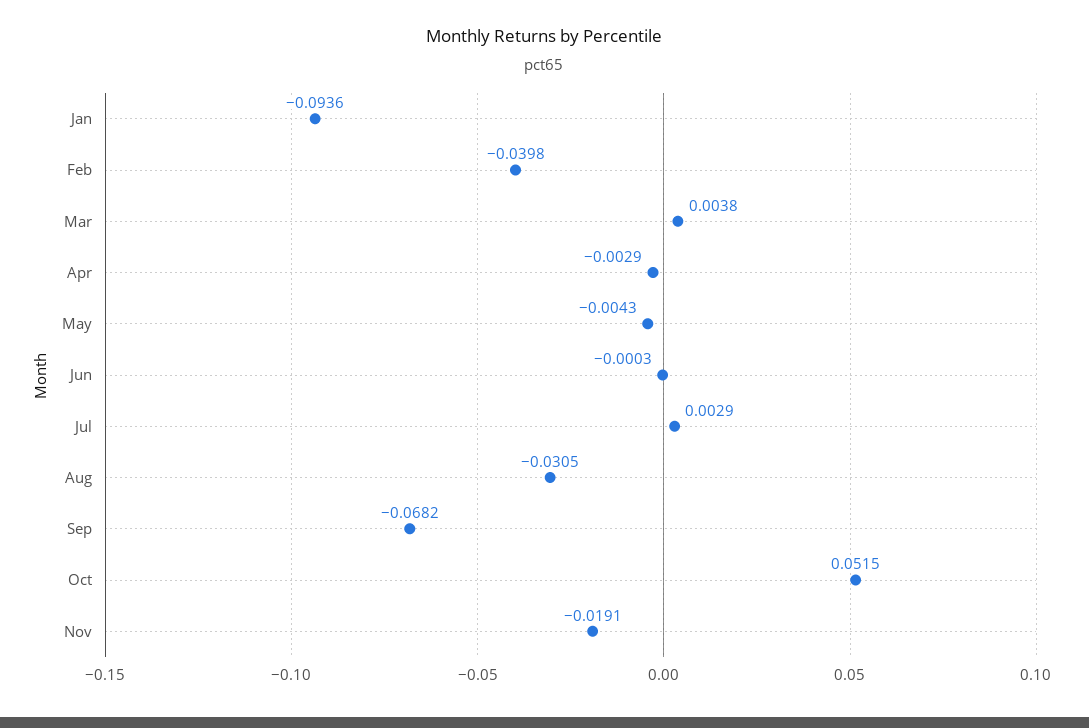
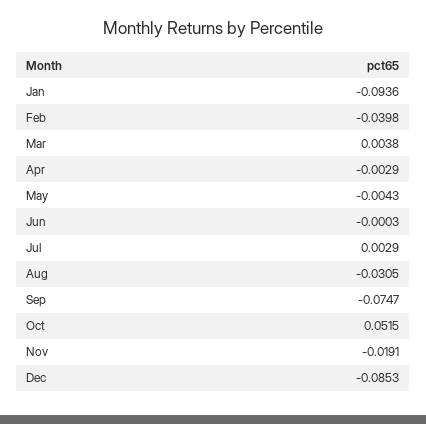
Sep: -0.0682 -> -0.0747
Dec: none -> -0.0853

